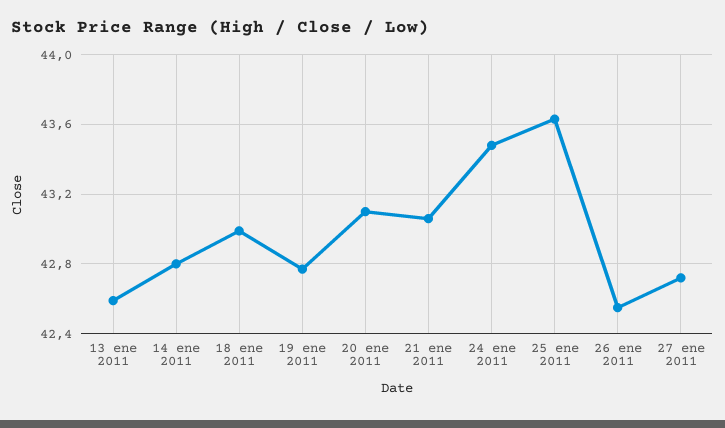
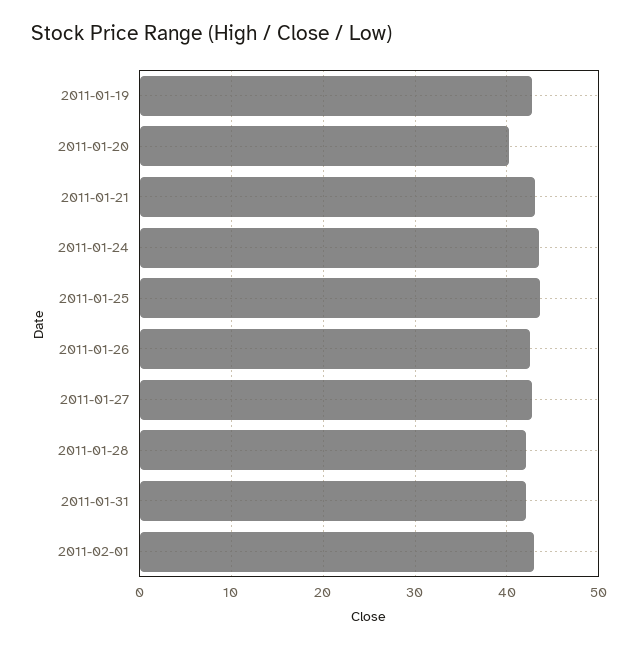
13 ene 2011: 42.6 -> none
14 ene 2011: 42.8 -> none
18 ene 2011: 43 -> none
20 ene 2011: 43.1 -> 40
2011-01-28: none -> 42
2011-01-31: none -> 42
2011-02-01: none -> 43

